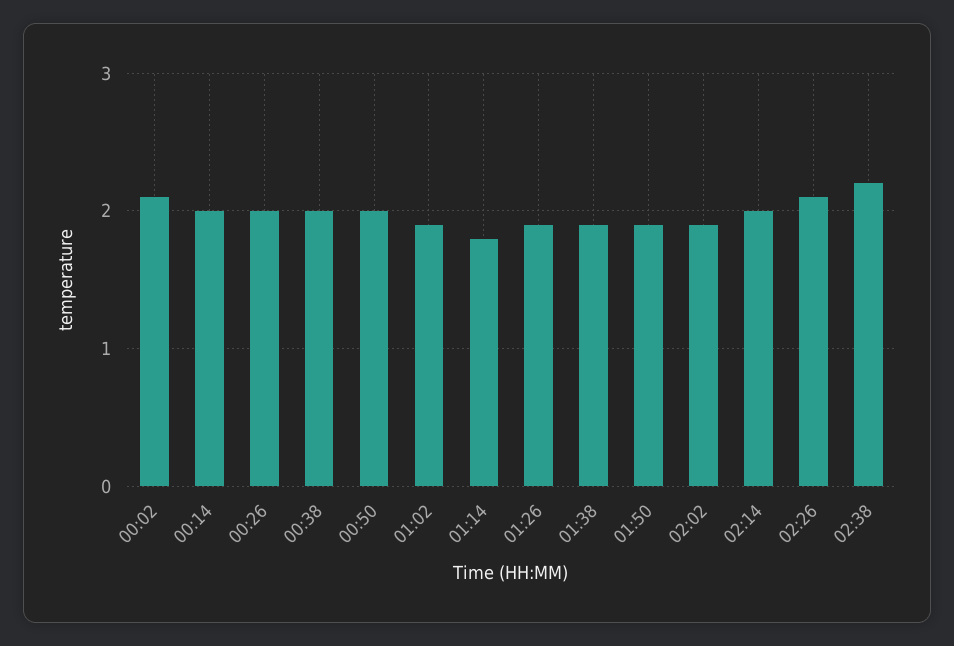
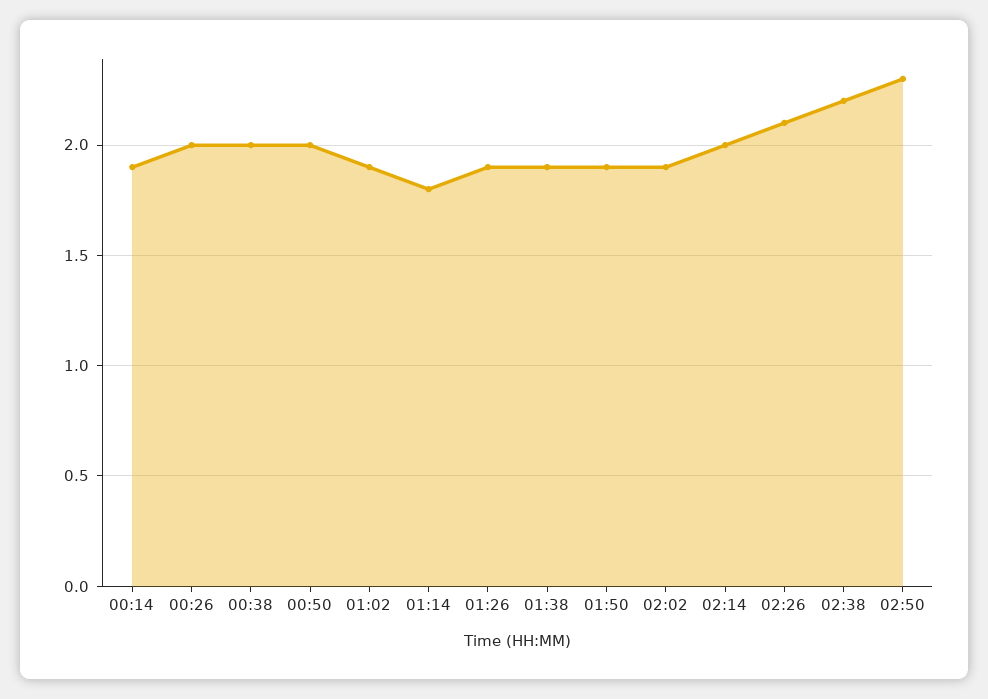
00:02: 2.1 -> none
00:14: 2 -> 1.9
02:50: none -> 2.3

